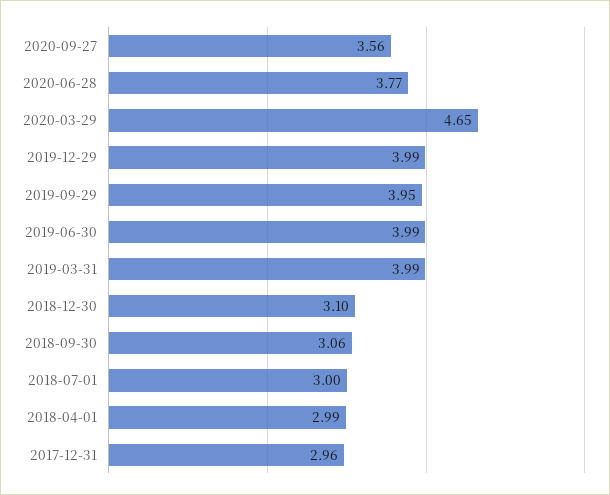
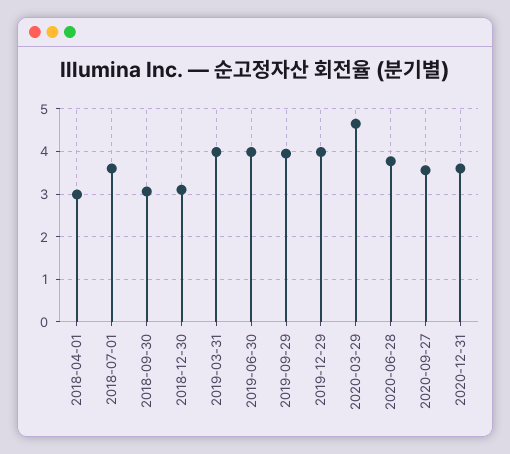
2018-07-01: 3 -> 3.6
2017-12-31: 2.96 -> none
2020-12-31: none -> 3.6

